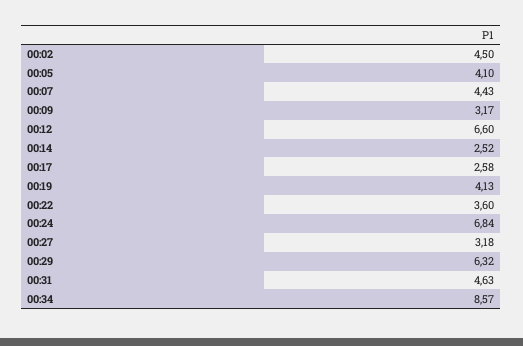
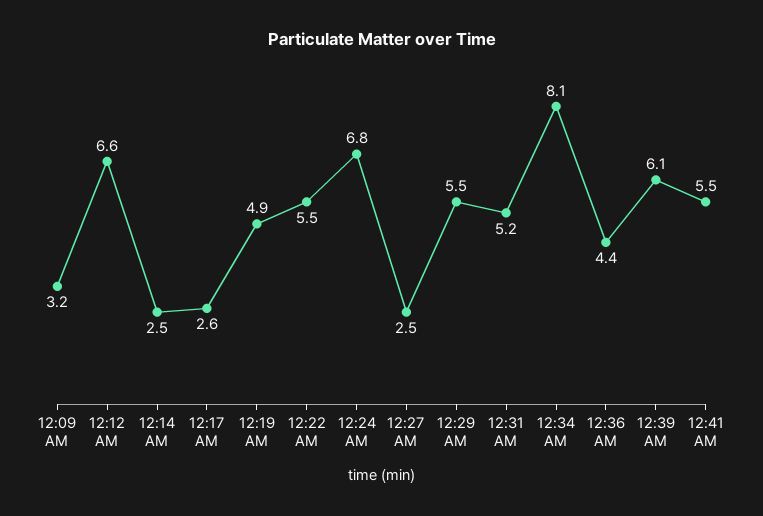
00:02: 4.5 -> none
00:05: 4.1 -> none
00:07: 4.43 -> none
00:19: 4.13 -> 4.9
00:22: 3.6 -> 5.5
00:27: 3.18 -> 2.5
00:29: 6.32 -> 5.5
00:31: 4.63 -> 5.2
00:34: 8.57 -> 8.1
12:36 AM: none -> 4.4
12:39 AM: none -> 6.1
12:41 AM: none -> 5.5

